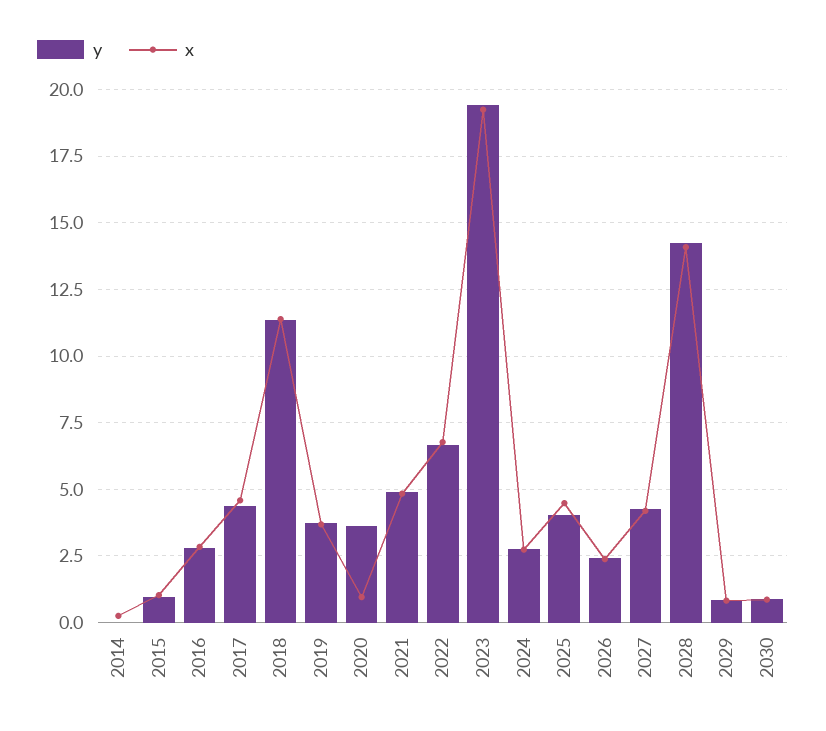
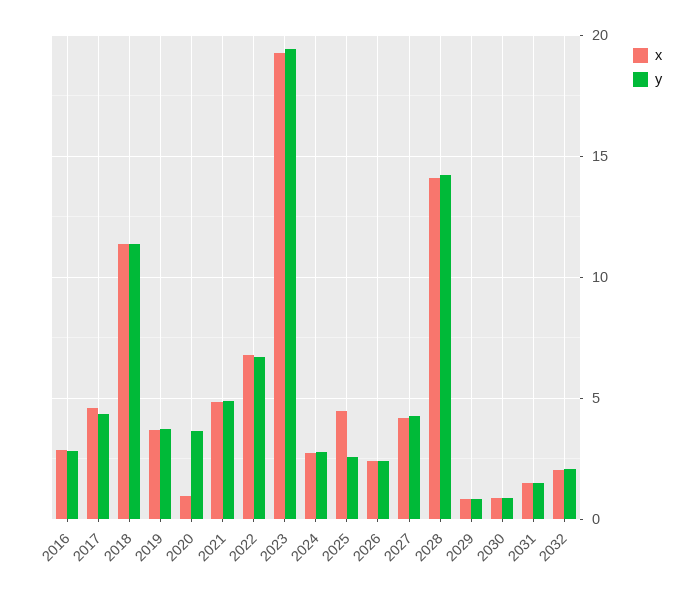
y, 2014: 0 -> none
x, 2014: 0.25 -> none
y, 2015: 1 -> none
x, 2015: 1 -> none
y, 2025: 4 -> 2.5
x, 2031: none -> 1.5
y, 2031: none -> 1.5
x, 2032: none -> 2
y, 2032: none -> 2

